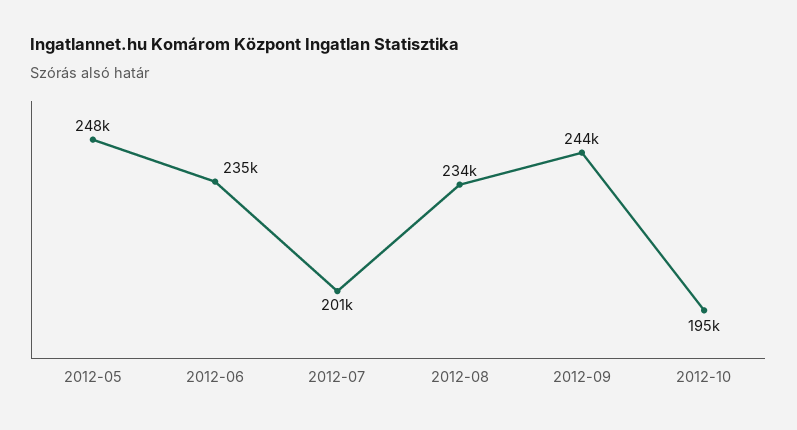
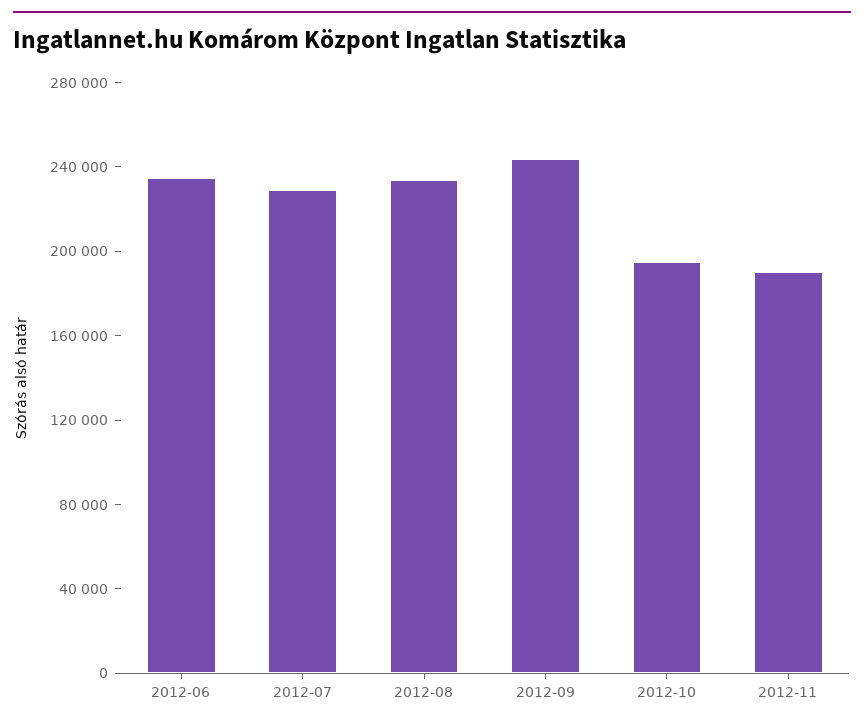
2012-05: 248000 -> none
2012-07: 201000 -> 230000
2012-11: none -> 190000

